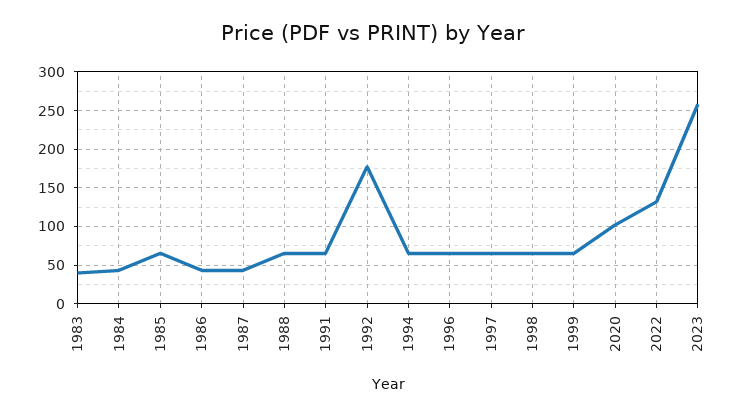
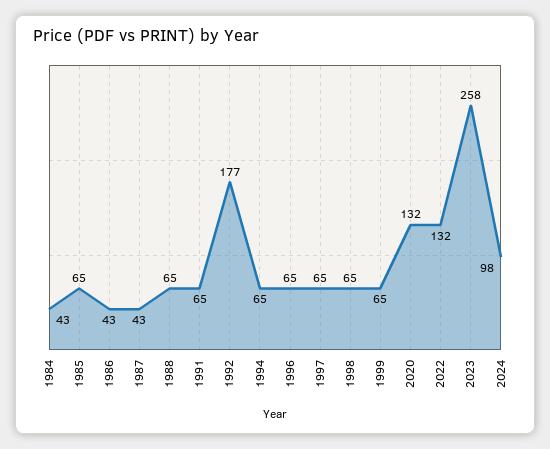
1983: 40 -> none
2020: 100 -> 132
2024: none -> 98

